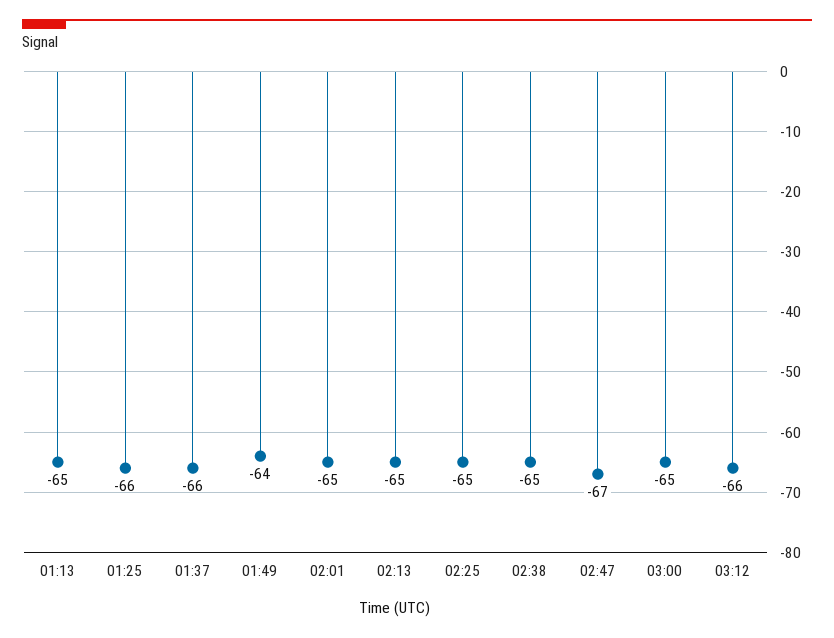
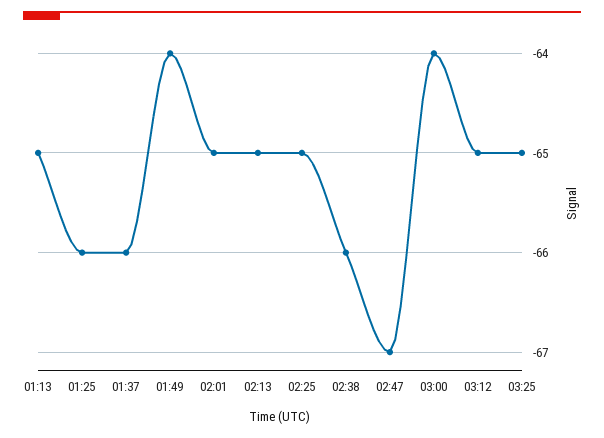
02:38: -65 -> -66
03:00: -65 -> -64
03:12: -66 -> -65
03:25: none -> -65

